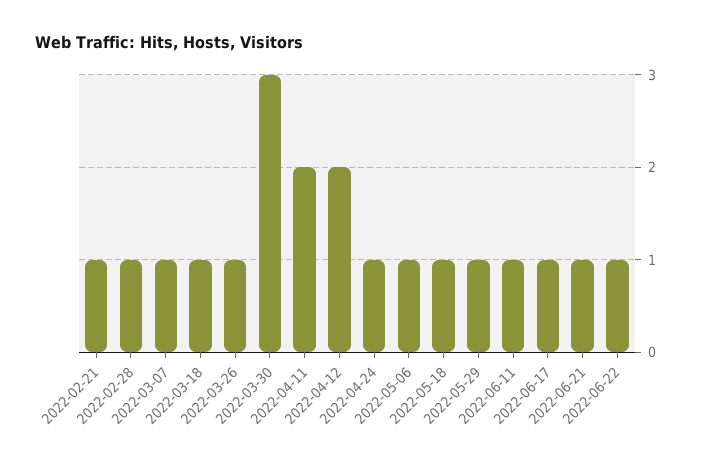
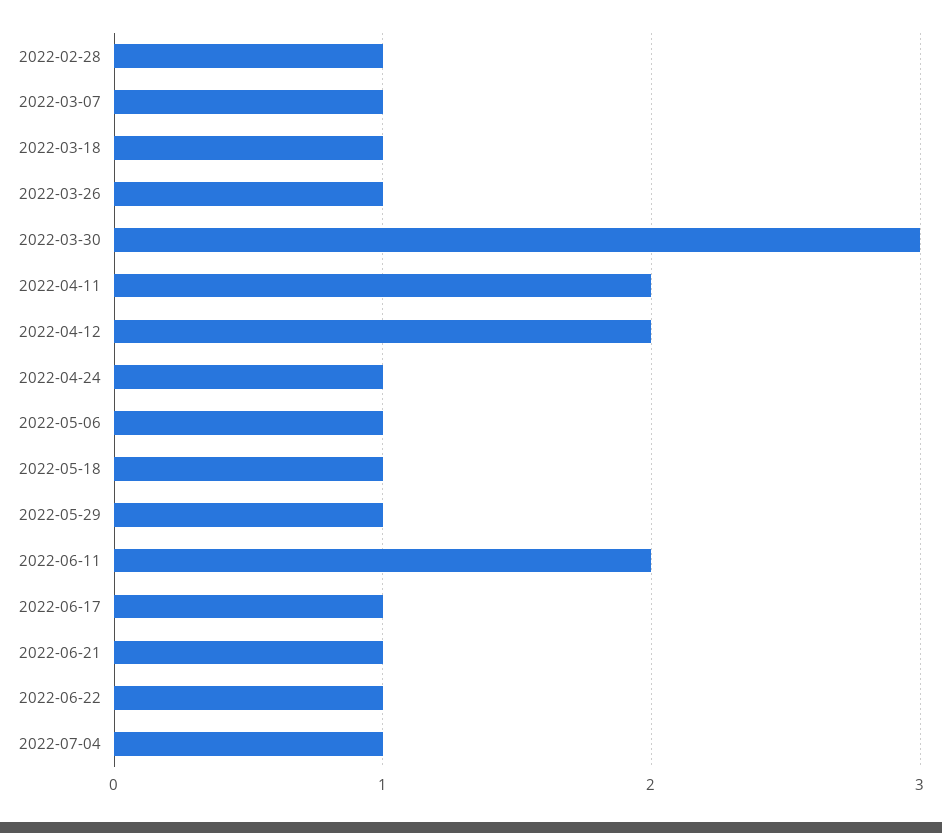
2022-02-21: 1 -> none
2022-06-11: 1 -> 2
2022-07-04: none -> 1

